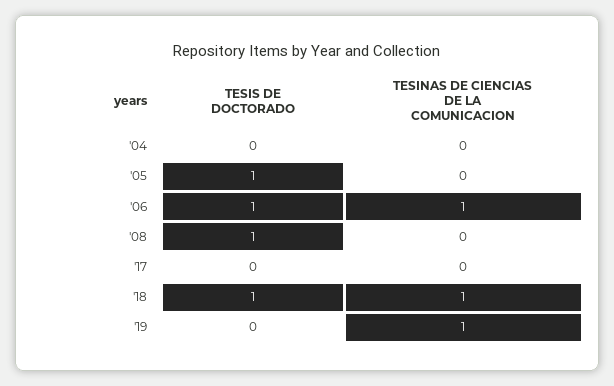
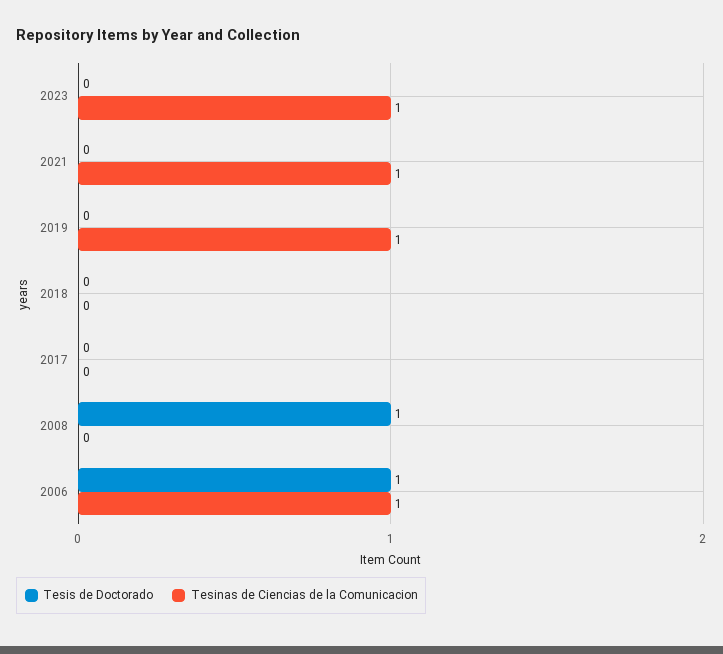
TESIS DE DOCTORADO, '04: 0 -> none
TESINAS DE CIENCIAS DE LA COMUNICACION, '04: 0 -> none
TESIS DE DOCTORADO, '05: 1 -> none
TESINAS DE CIENCIAS DE LA COMUNICACION, '05: 0 -> none
TESIS DE DOCTORADO, '18: 1 -> 0
TESINAS DE CIENCIAS DE LA COMUNICACION, '18: 1 -> 0
TESIS DE DOCTORADO, 2023: none -> 0
TESINAS DE CIENCIAS DE LA COMUNICACION, 2023: none -> 1
TESIS DE DOCTORADO, 2021: none -> 0
TESINAS DE CIENCIAS DE LA COMUNICACION, 2021: none -> 1

